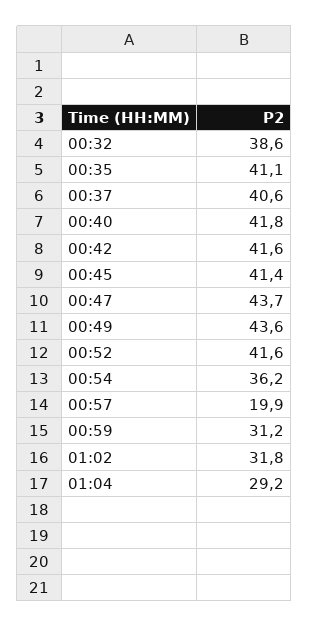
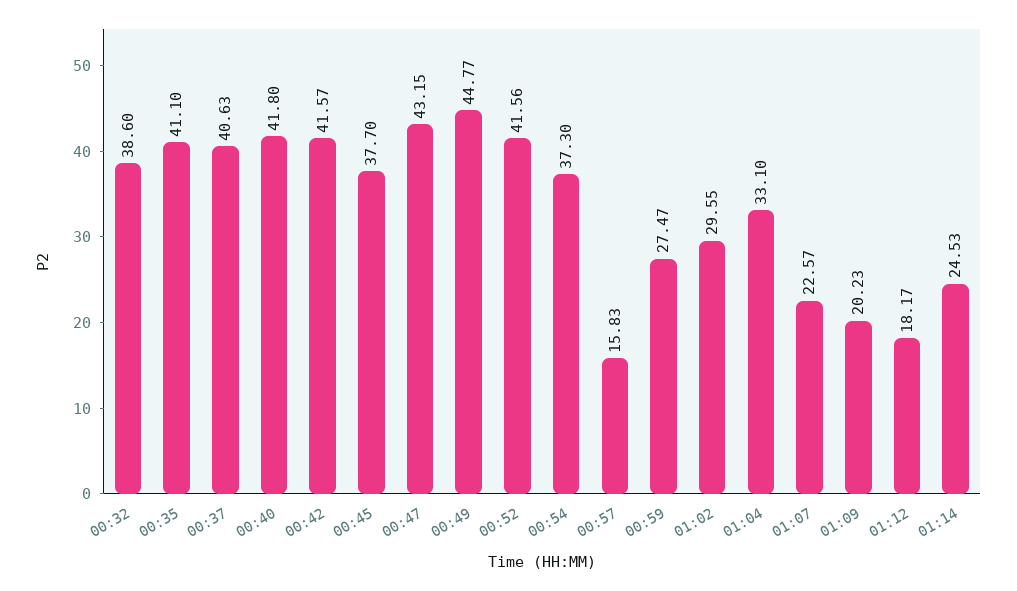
00:45: 41.4 -> 37.7
00:47: 43.7 -> 43.15
00:49: 43.6 -> 44.77
00:54: 36.2 -> 37.3
00:57: 19.9 -> 15.83
00:59: 31.2 -> 27.47
01:02: 31.8 -> 29.55
01:04: 29.2 -> 33.1
01:07: none -> 22.57
01:09: none -> 20.23
01:12: none -> 18.17
01:14: none -> 24.53

